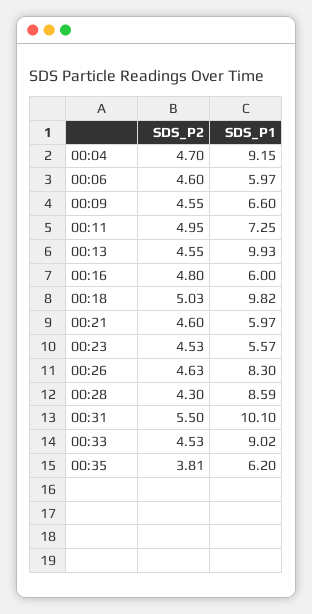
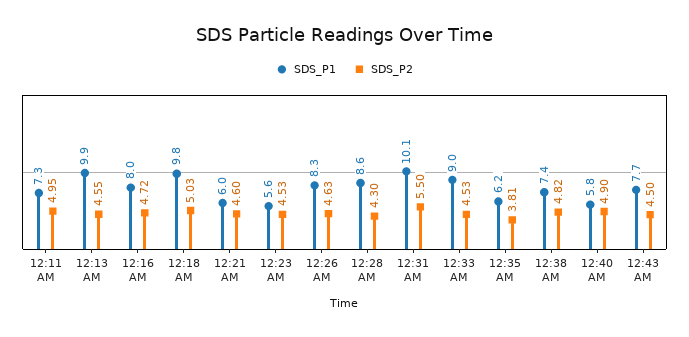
SDS_P2, 00:04: 4.7 -> none
SDS_P1, 00:04: 9.15 -> none
SDS_P2, 00:06: 4.6 -> none
SDS_P1, 00:06: 5.97 -> none
SDS_P2, 00:09: 4.55 -> none
SDS_P1, 00:09: 6.6 -> none
SDS_P2, 00:16: 4.8 -> 4.72
SDS_P1, 00:16: 6 -> 8
SDS_P1, 12:38 AM: none -> 7.4
SDS_P2, 12:38 AM: none -> 4.82
SDS_P1, 12:40 AM: none -> 5.8
SDS_P2, 12:40 AM: none -> 4.9
SDS_P1, 12:43 AM: none -> 7.7
SDS_P2, 12:43 AM: none -> 4.5

